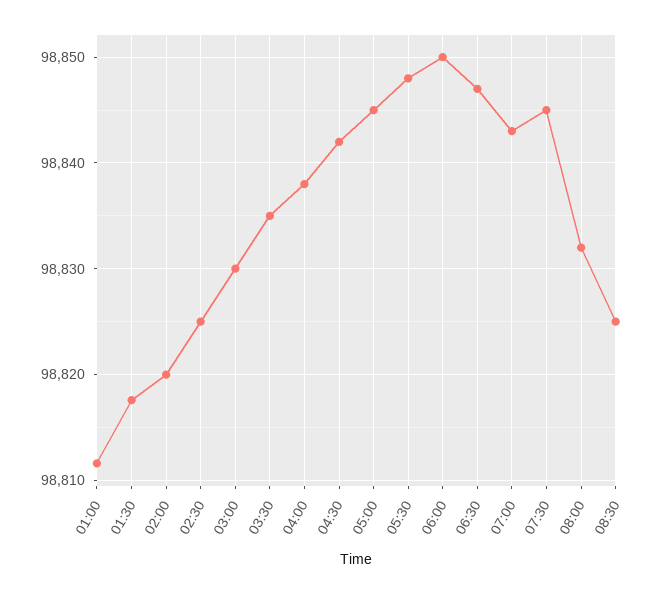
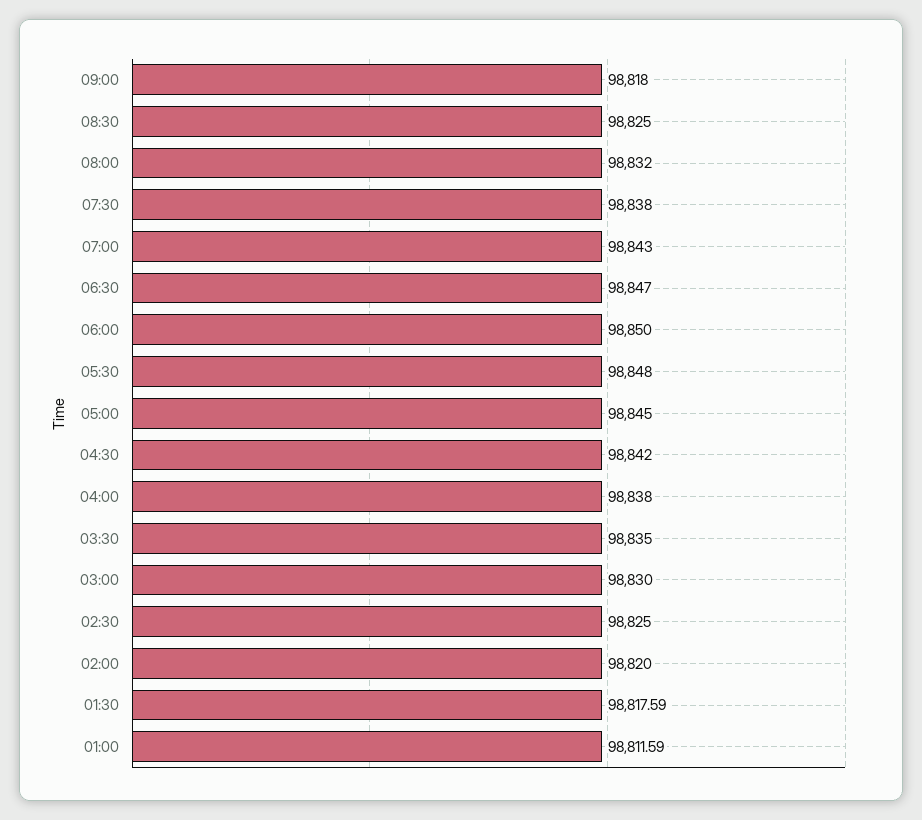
07:30: 98845 -> 98838
09:00: none -> 98818

